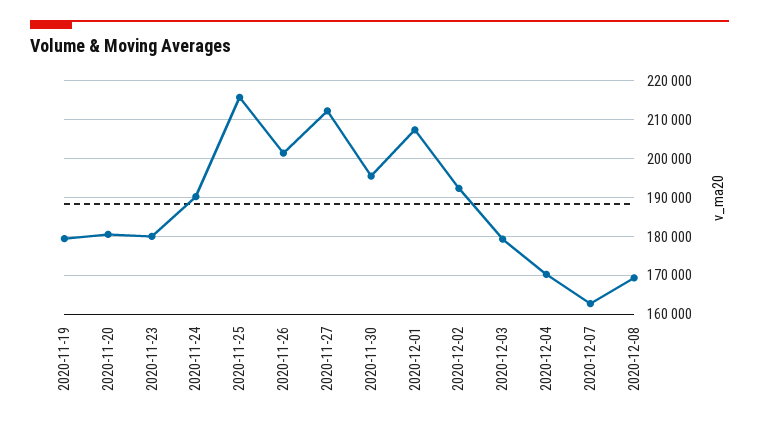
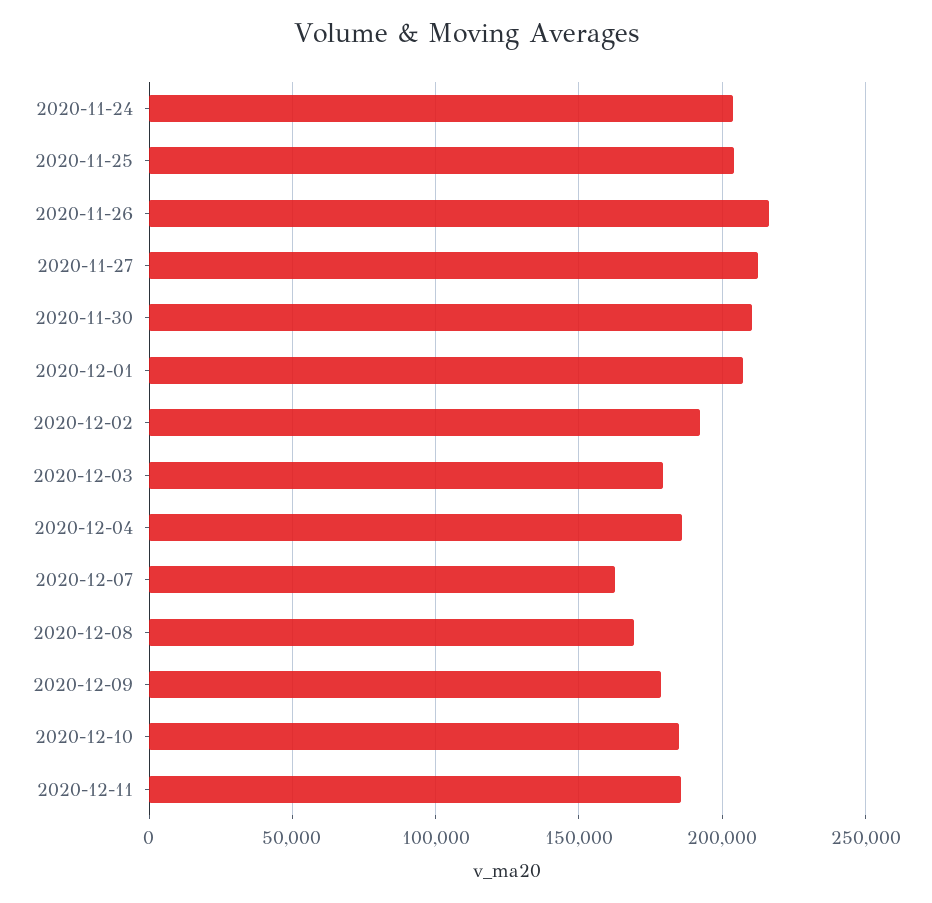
2020-11-19: 180000 -> none
2020-11-20: 180000 -> none
2020-11-23: 180000 -> none
2020-11-24: 190000 -> 205000
2020-11-25: 216000 -> 205000
2020-11-26: 202000 -> 215000
2020-11-30: 196000 -> 210000
2020-12-04: 170000 -> 185000
2020-12-09: none -> 180000
2020-12-10: none -> 185000
2020-12-11: none -> 185000

